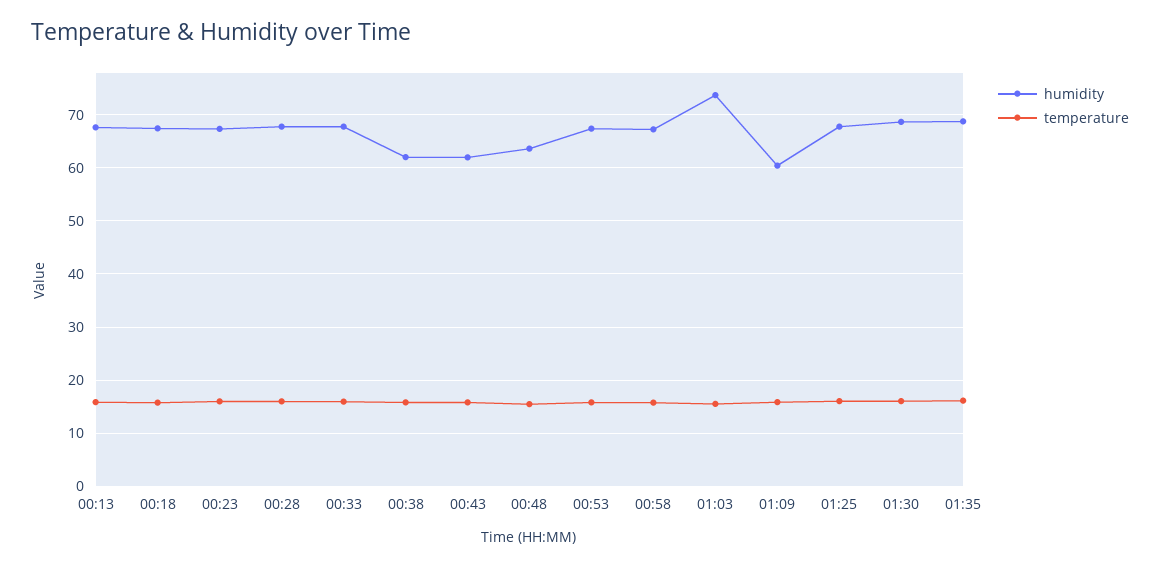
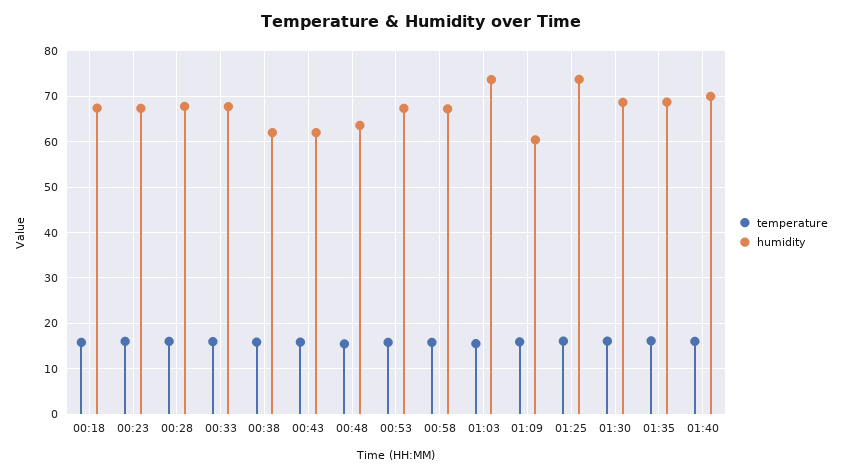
humidity, 00:13: 68 -> none
temperature, 00:13: 16 -> none
humidity, 01:25: 68 -> 74
temperature, 01:40: none -> 16
humidity, 01:40: none -> 70

